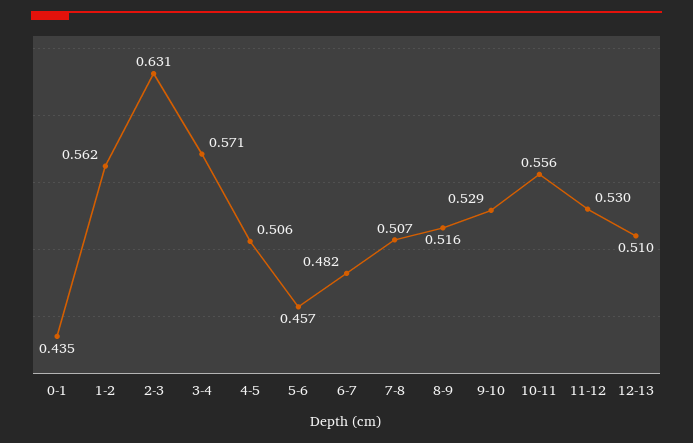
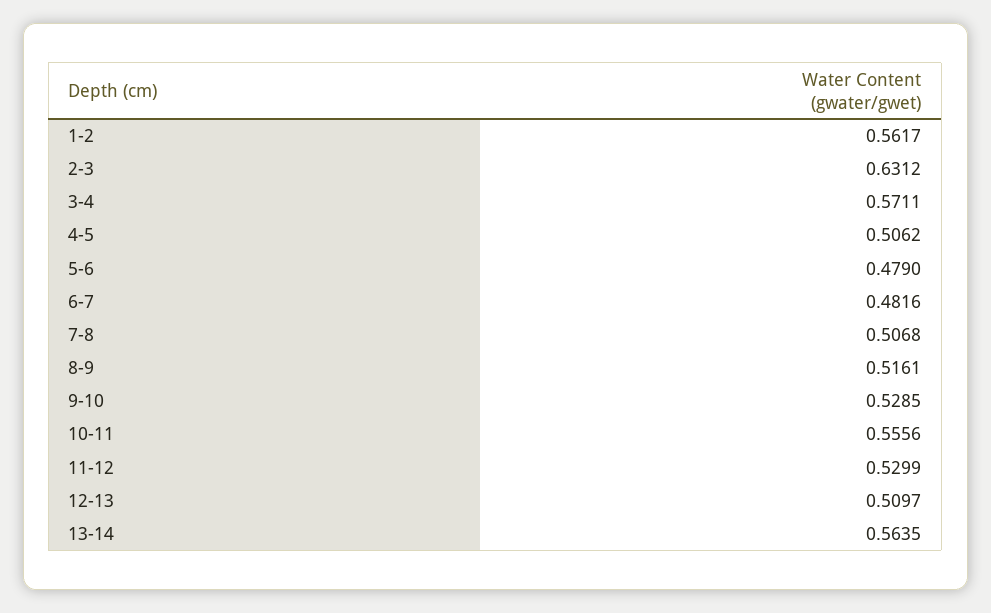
0-1: 0.435 -> none
5-6: 0.457 -> 0.479
13-14: none -> 0.5635

